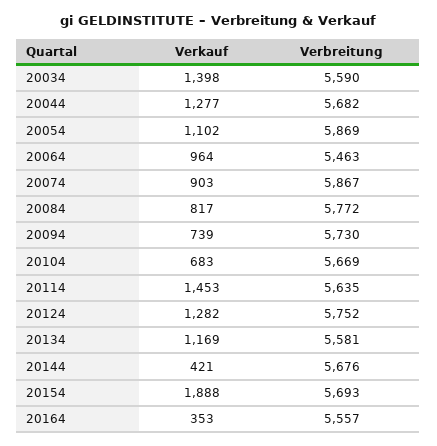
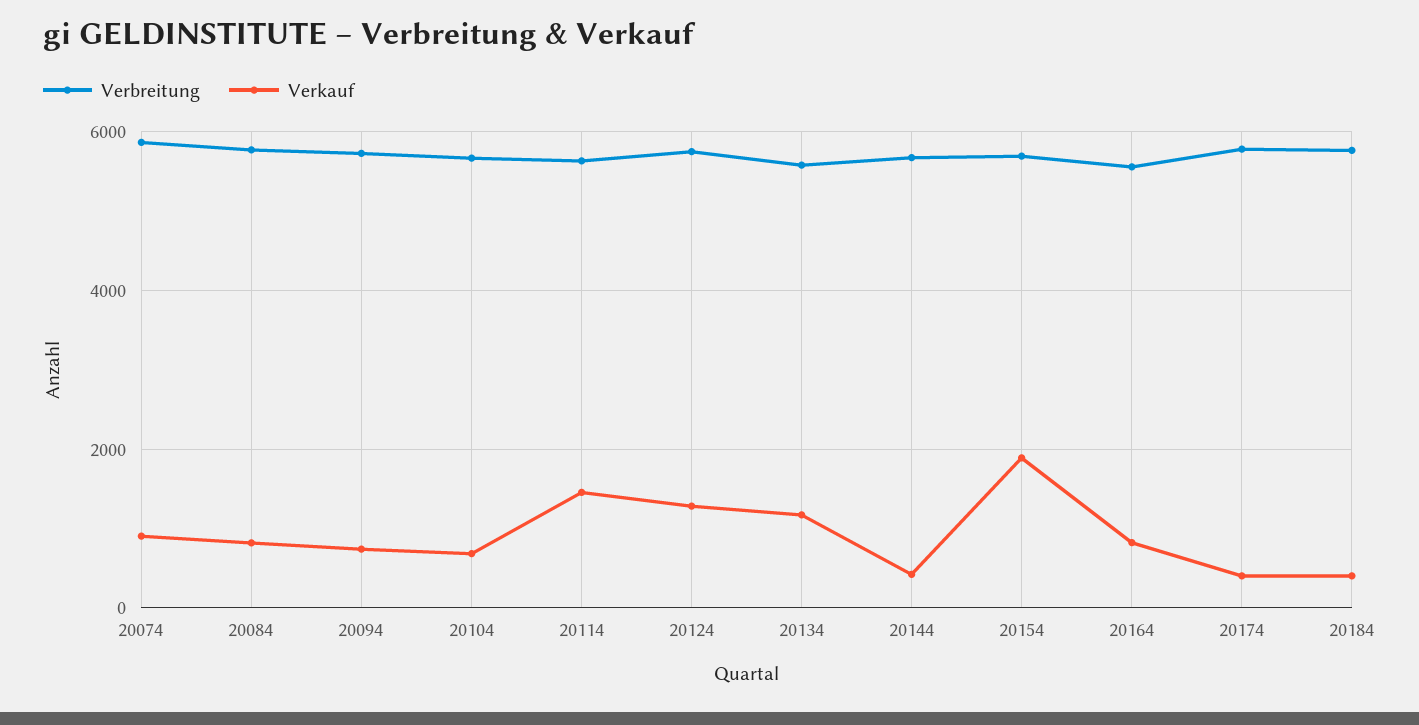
Verkauf, 20034: 1398 -> none
Verbreitung, 20034: 5590 -> none
Verkauf, 20044: 1277 -> none
Verbreitung, 20044: 5682 -> none
Verkauf, 20054: 1102 -> none
Verbreitung, 20054: 5869 -> none
Verkauf, 20064: 964 -> none
Verbreitung, 20064: 5463 -> none
Verkauf, 20164: 353 -> 800
Verbreitung, 20174: none -> 5800
Verkauf, 20174: none -> 400
Verbreitung, 20184: none -> 5800
Verkauf, 20184: none -> 400

